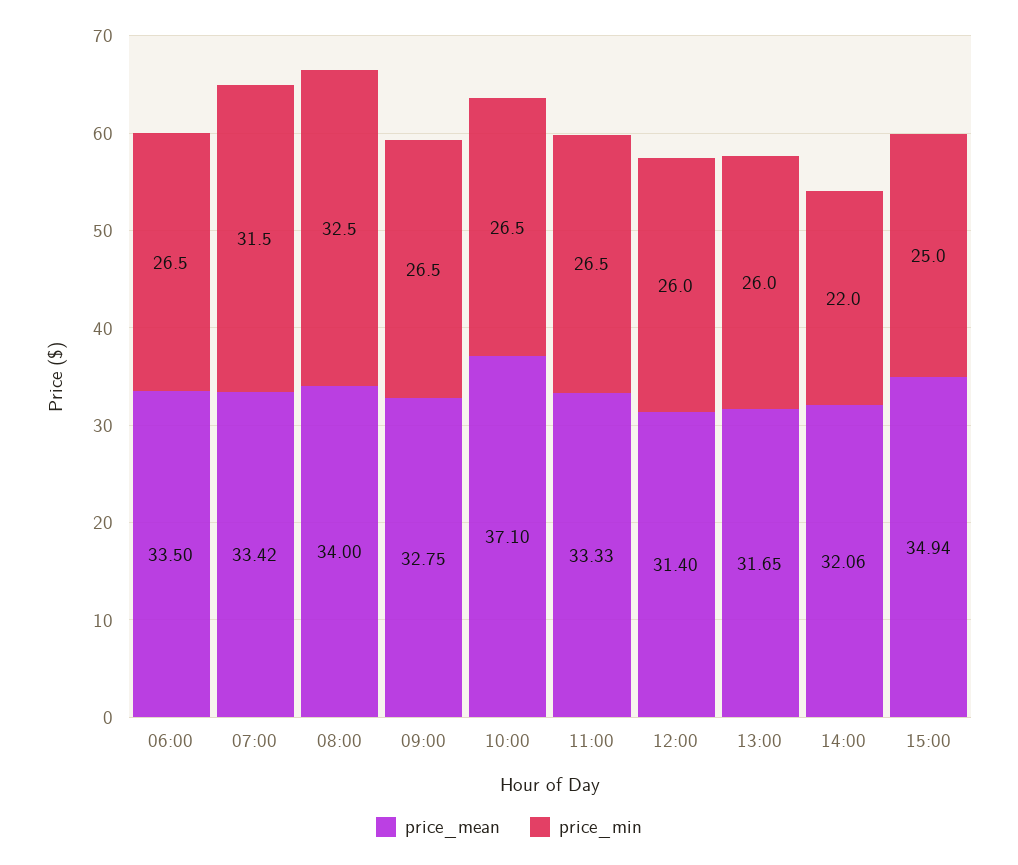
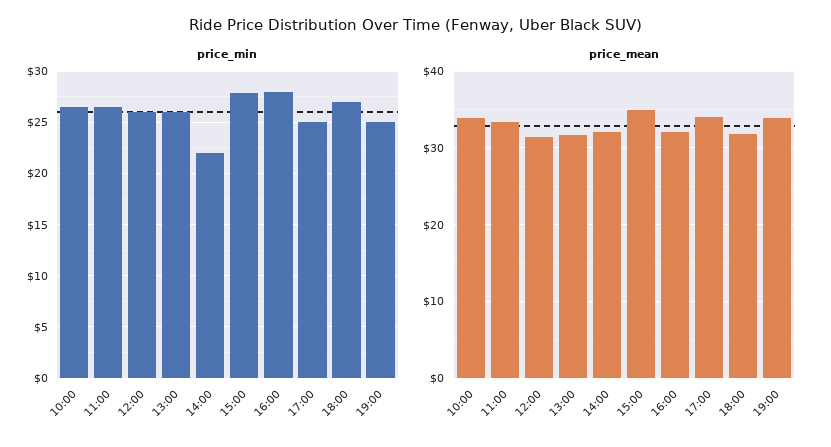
price_mean, 06:00: 33.5 -> none
price_min, 06:00: 26.5 -> none
price_mean, 07:00: 33.42 -> none
price_min, 07:00: 31.5 -> none
price_mean, 08:00: 34 -> none
price_min, 08:00: 32.5 -> none
price_mean, 09:00: 32.75 -> none
price_min, 09:00: 26.5 -> none
price_mean, 10:00: 37.1 -> 34
price_min, 15:00: 25 -> 28
price_min, 16:00: none -> 28
price_min, 17:00: none -> 25
price_min, 18:00: none -> 27
price_min, 19:00: none -> 25
price_mean, 16:00: none -> 32
price_mean, 17:00: none -> 34
price_mean, 18:00: none -> 32
price_mean, 19:00: none -> 34

